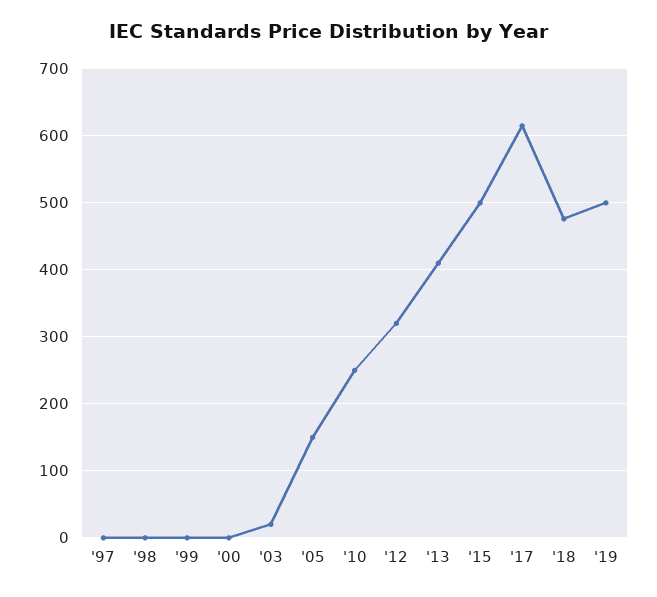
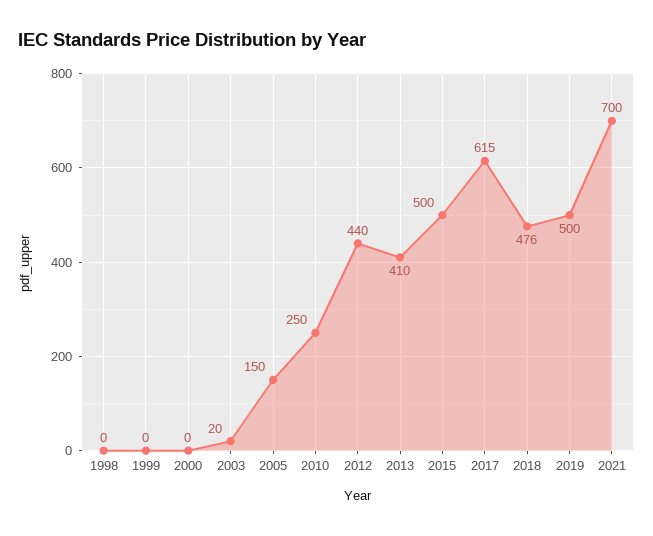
'97: 0 -> none
'12: 320 -> 440
2021: none -> 700

